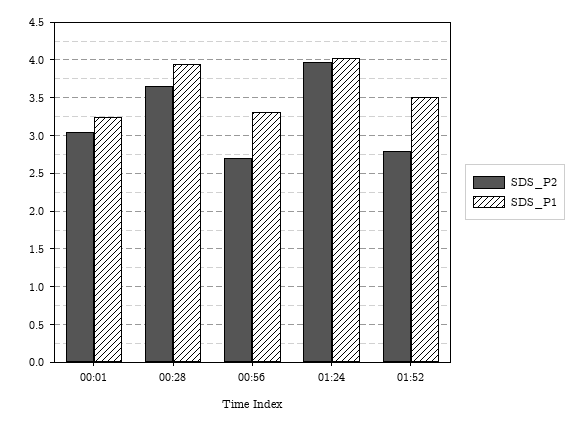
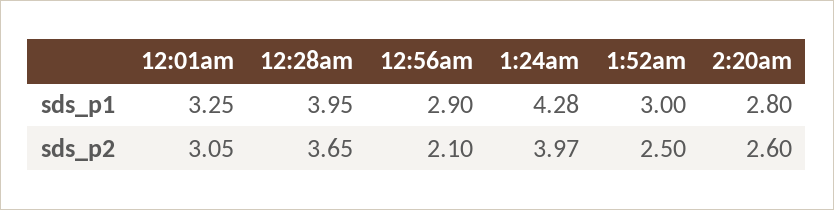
SDS_P2, 00:56: 2.7 -> 2.1
SDS_P1, 00:56: 3.3 -> 2.9
SDS_P1, 01:24: 4 -> 4.28
SDS_P2, 01:52: 2.8 -> 2.5
SDS_P1, 01:52: 3.5 -> 3
SDS_P1, 2:20am: none -> 2.8
SDS_P2, 2:20am: none -> 2.6

